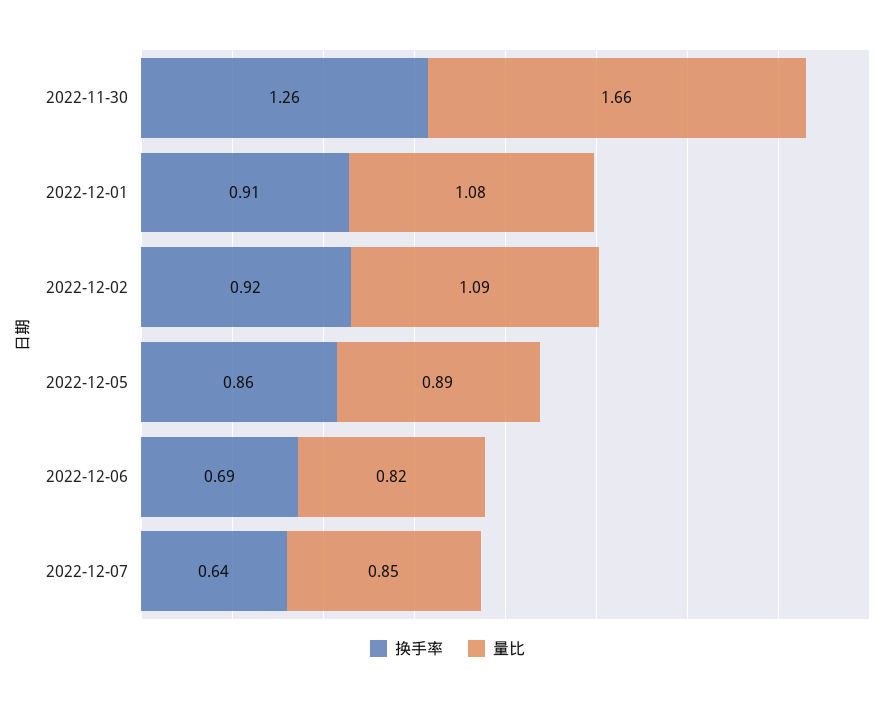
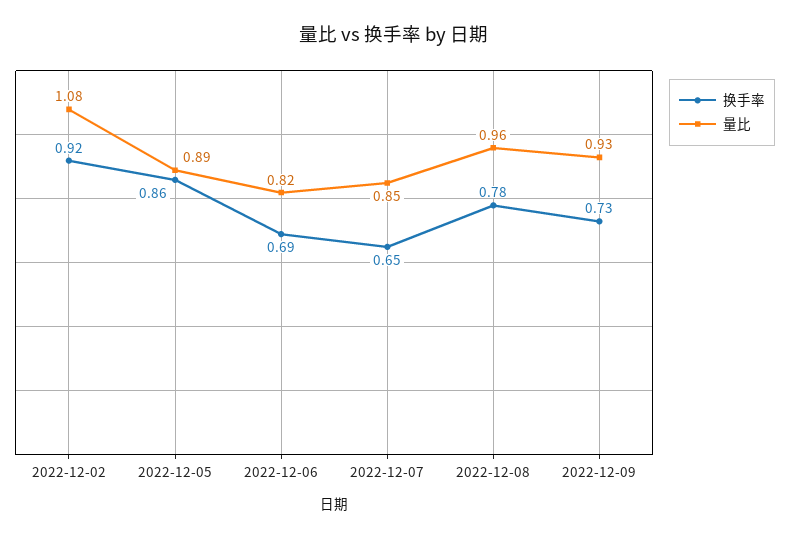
换手率, 2022-11-30: 1.26 -> none
量比, 2022-11-30: 1.66 -> none
换手率, 2022-12-01: 0.91 -> none
量比, 2022-12-01: 1.08 -> none
量比, 2022-12-02: 1.09 -> 1.08
换手率, 2022-12-07: 0.64 -> 0.65
换手率, 2022-12-08: none -> 0.78
量比, 2022-12-08: none -> 0.96
换手率, 2022-12-09: none -> 0.73
量比, 2022-12-09: none -> 0.93

